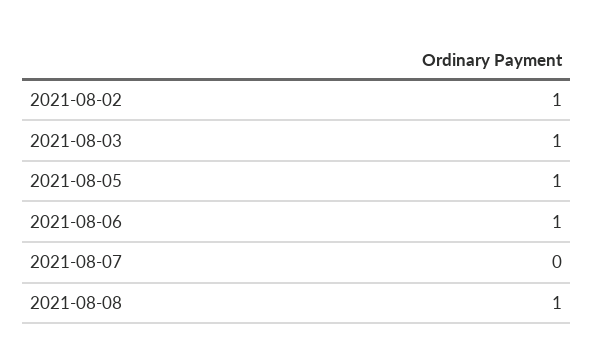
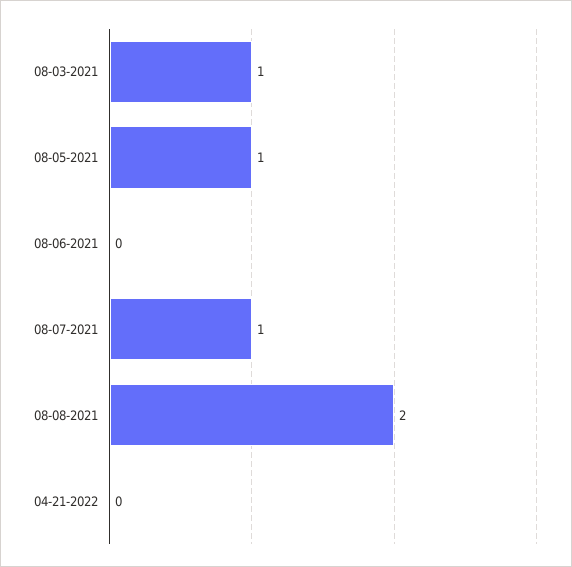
2021-08-02: 1 -> none
2021-08-06: 1 -> 0
2021-08-07: 0 -> 1
2021-08-08: 1 -> 2
04-21-2022: none -> 0

